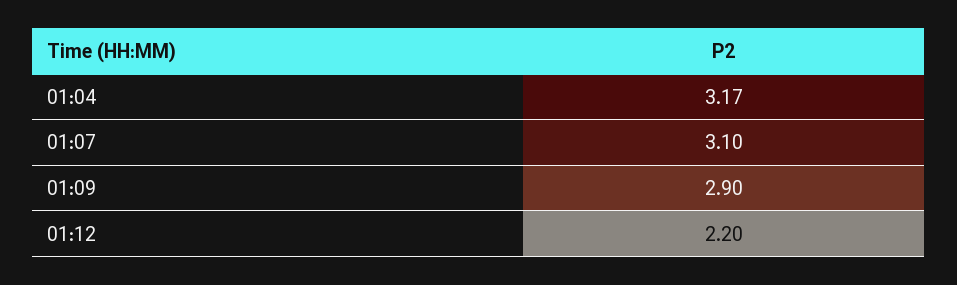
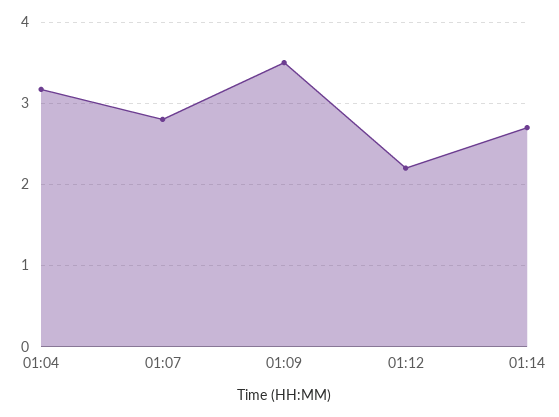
01:07: 3.1 -> 2.8
01:09: 2.9 -> 3.5
01:14: none -> 2.7

